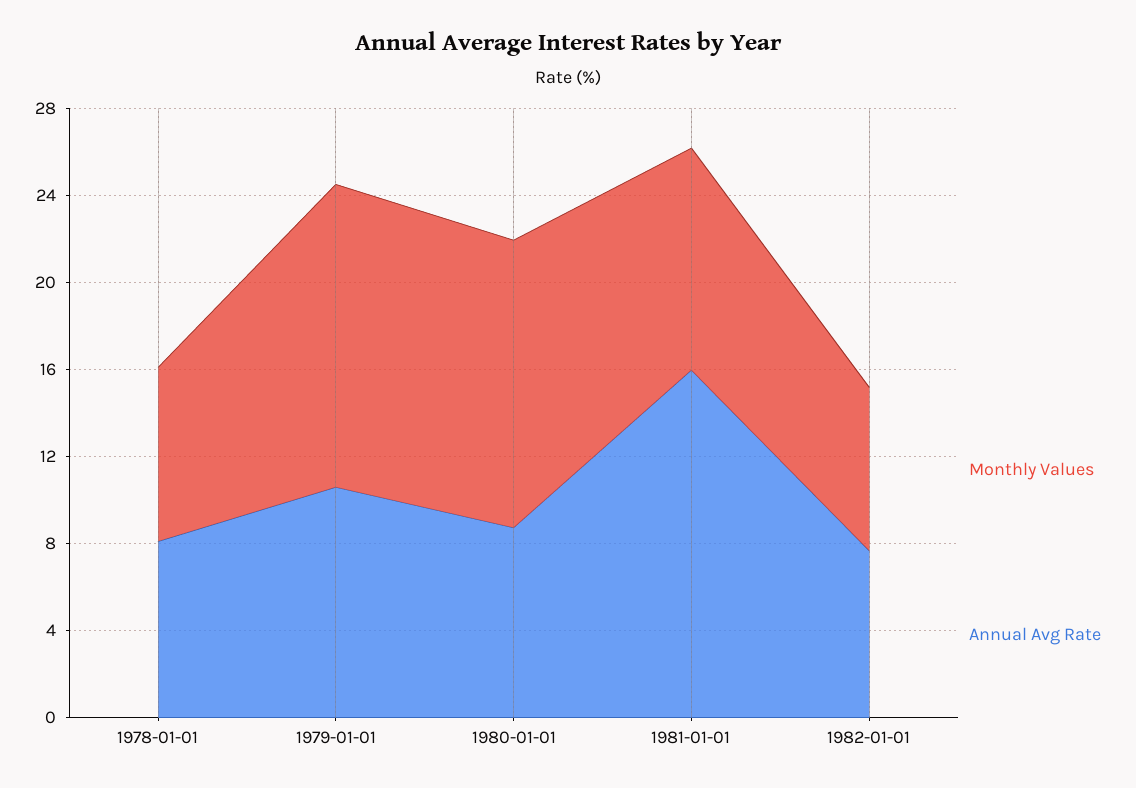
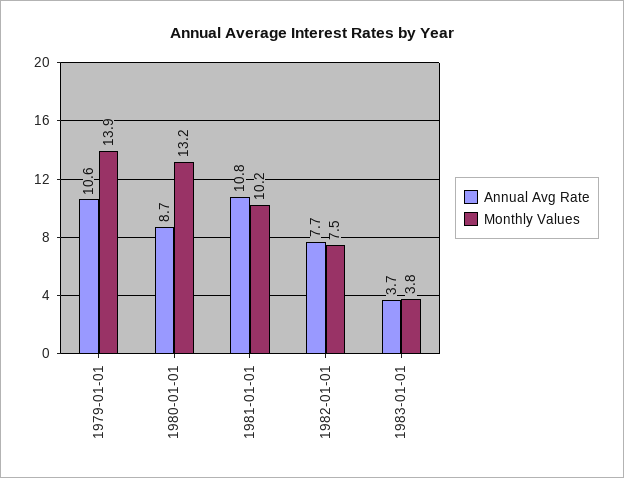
Monthly Values, 1978-01-01: 8 -> none
Annual Avg Rate, 1978-01-01: 8 -> none
Annual Avg Rate, 1981-01-01: 16 -> 10.8
Annual Avg Rate, 1983-01-01: none -> 3.7
Monthly Values, 1983-01-01: none -> 3.8

